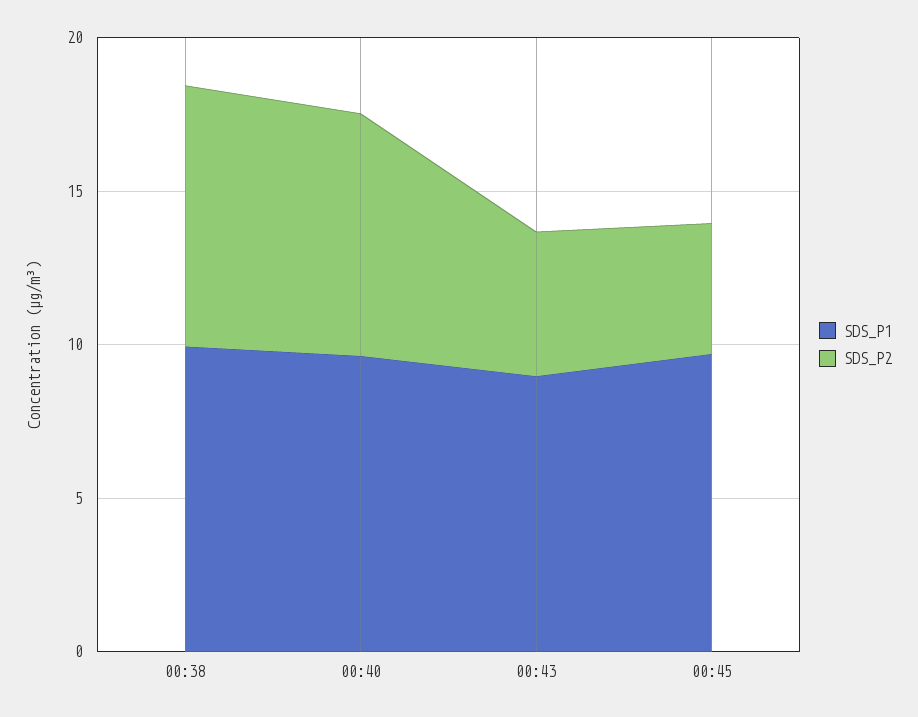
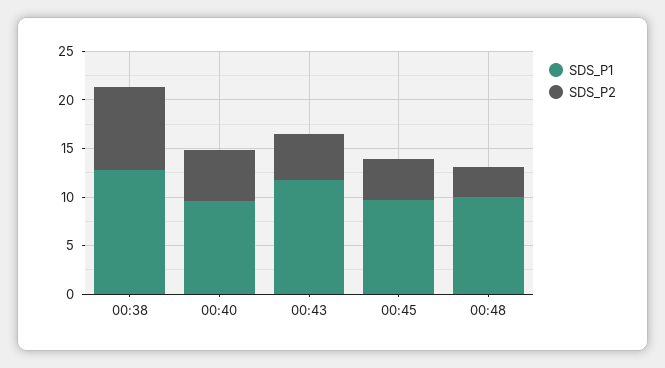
SDS_P1, 00:38: 10 -> 13
SDS_P2, 00:40: 8 -> 5
SDS_P1, 00:43: 9 -> 12
SDS_P1, 00:48: none -> 10
SDS_P2, 00:48: none -> 3

